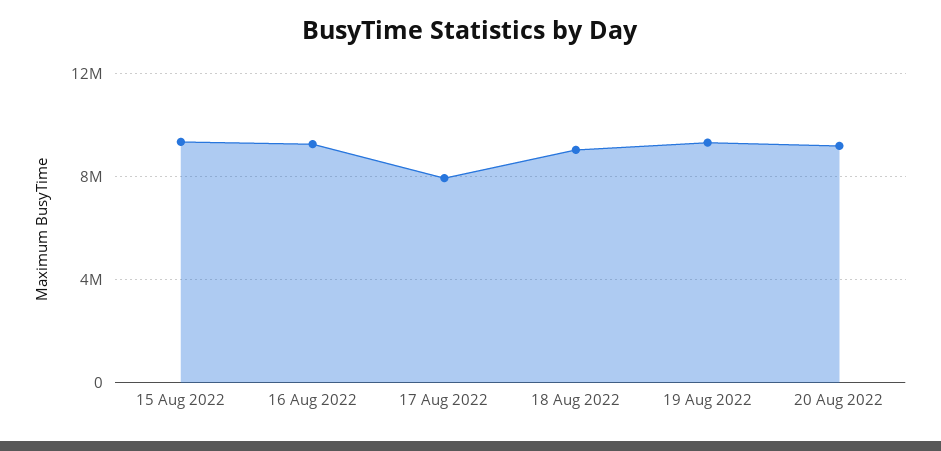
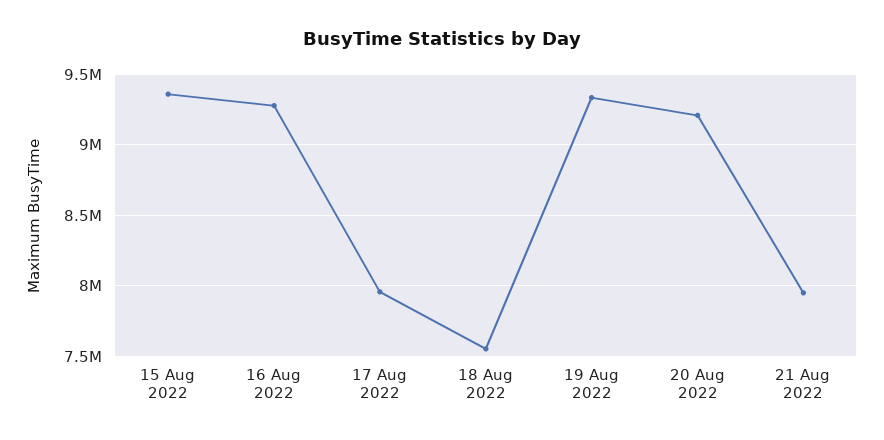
18 Aug 2022: 9000000 -> 7550000
21 Aug 2022: none -> 7950000

